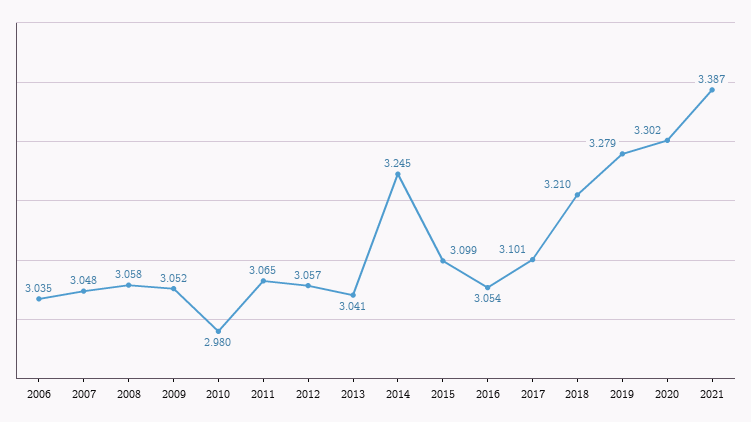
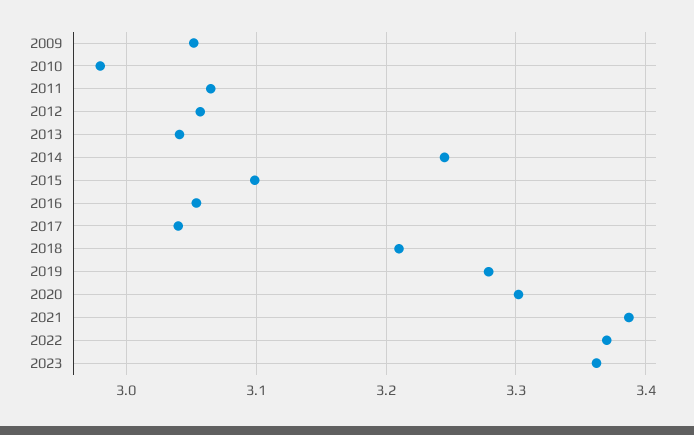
2006: 3.035 -> none
2007: 3.048 -> none
2008: 3.058 -> none
2017: 3.101 -> 3.04
2022: none -> 3.37
2023: none -> 3.36

